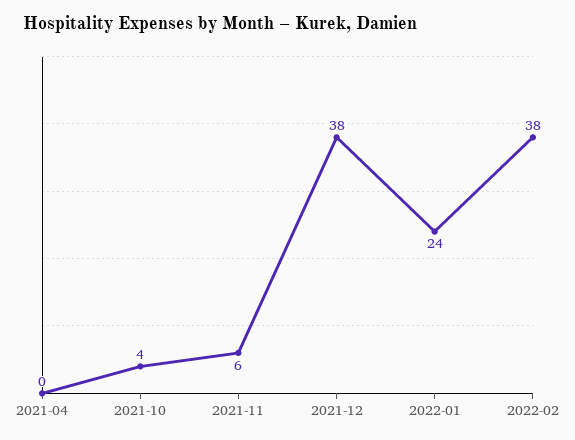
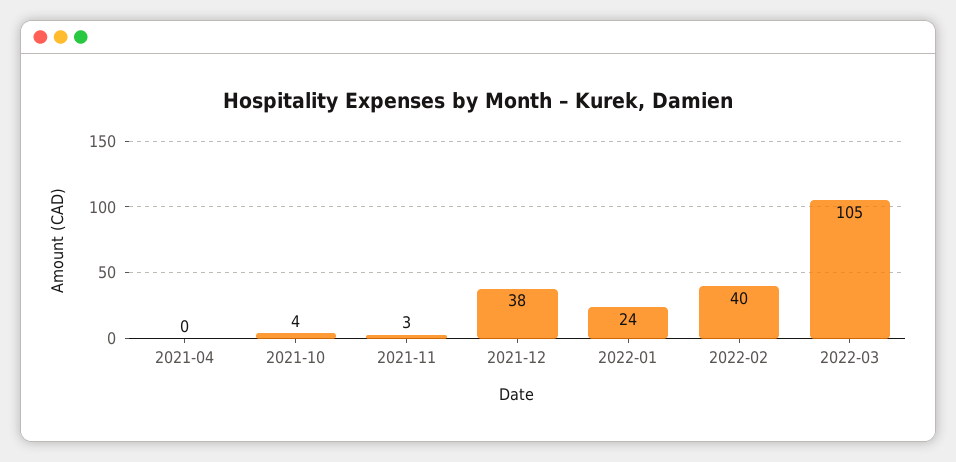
2021-11: 6 -> 3
2022-02: 38 -> 40
2022-03: none -> 105

